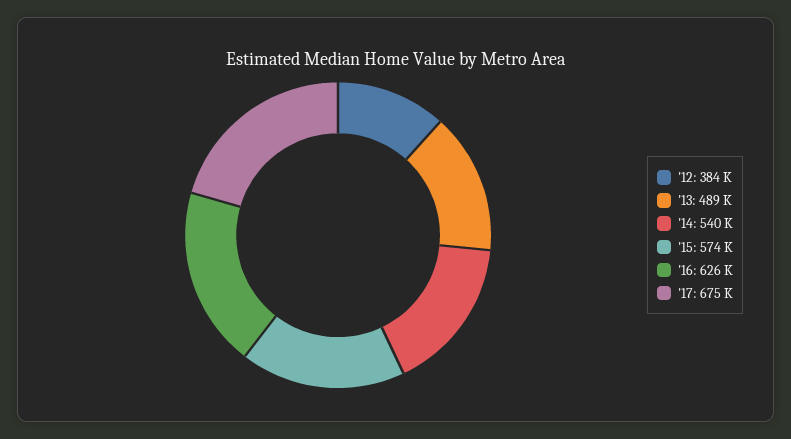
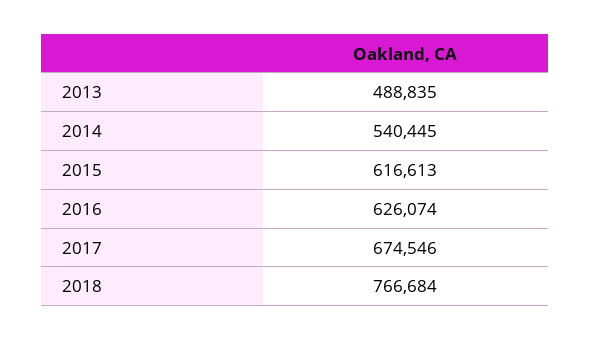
'12: 384000 -> none
'15: 574000 -> 616613
2018: none -> 766684

